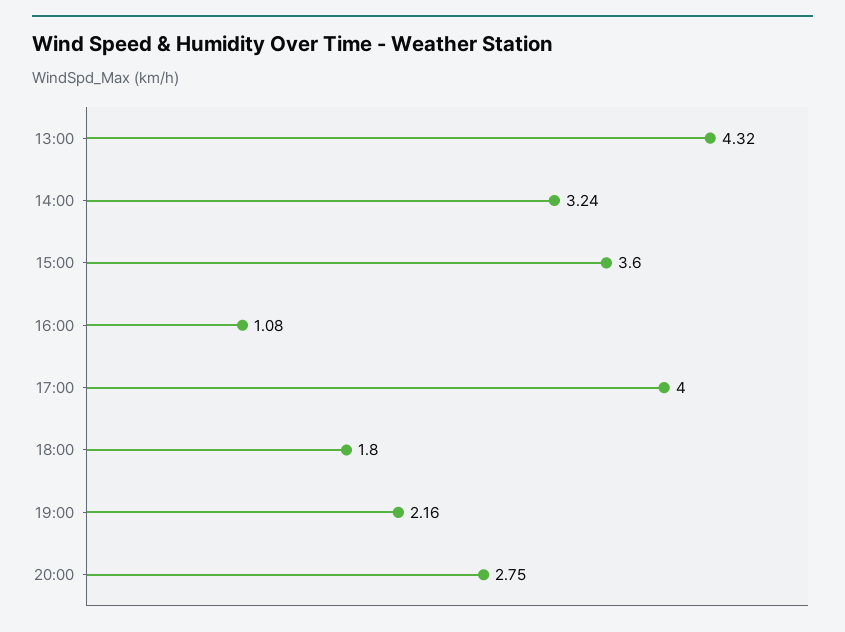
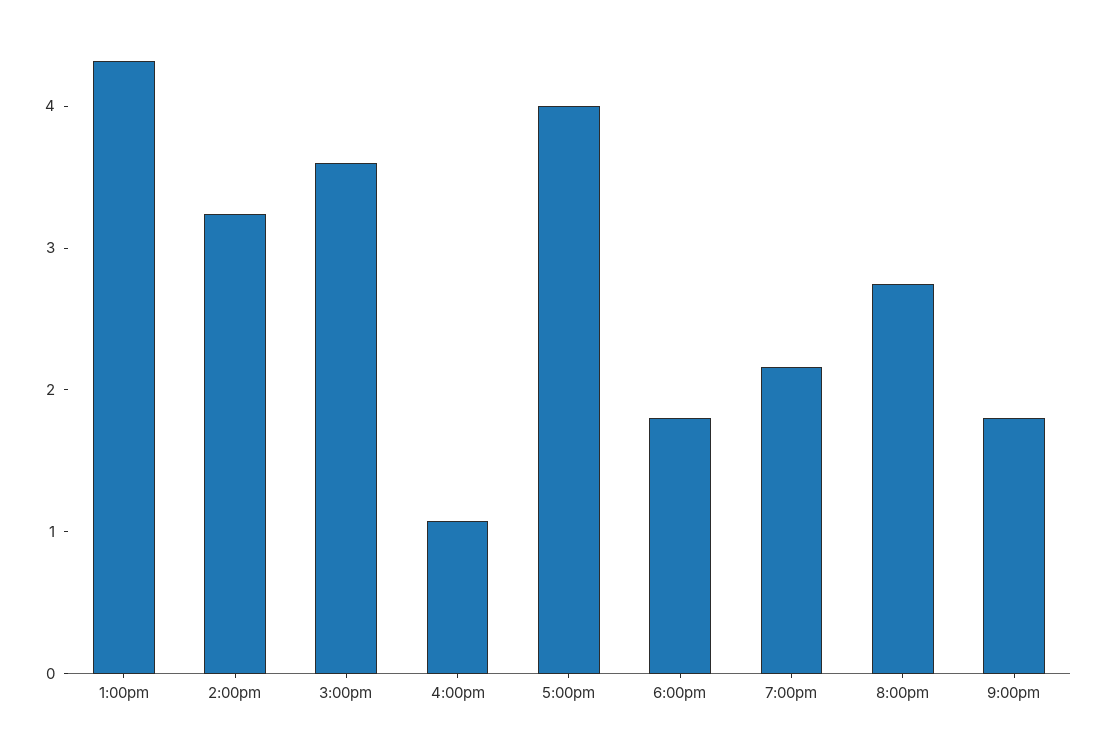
9:00pm: none -> 1.8

